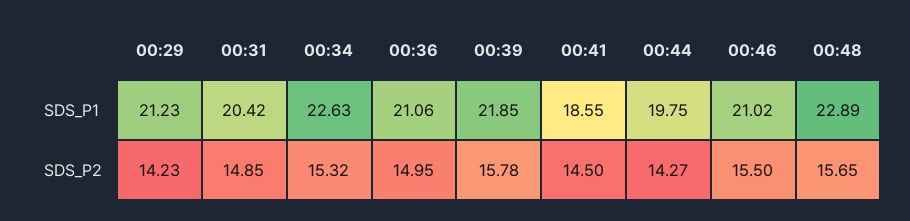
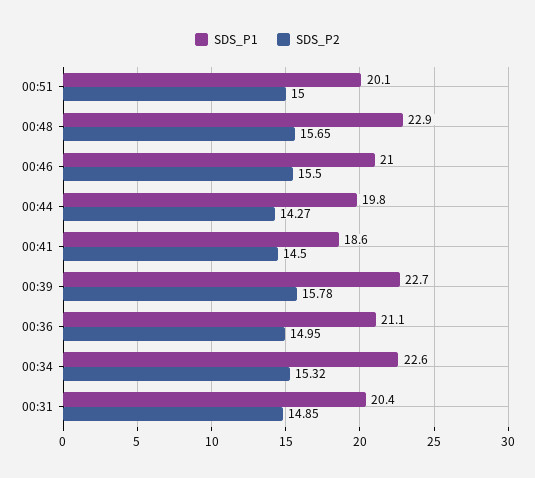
SDS_P1, 00:29: 21.23 -> none
SDS_P1, 00:39: 21.85 -> 22.7
SDS_P2, 00:29: 14.23 -> none
SDS_P1, 00:51: none -> 20.1
SDS_P2, 00:51: none -> 15

